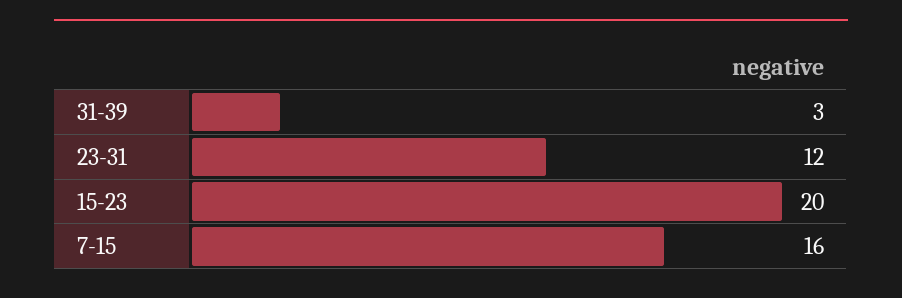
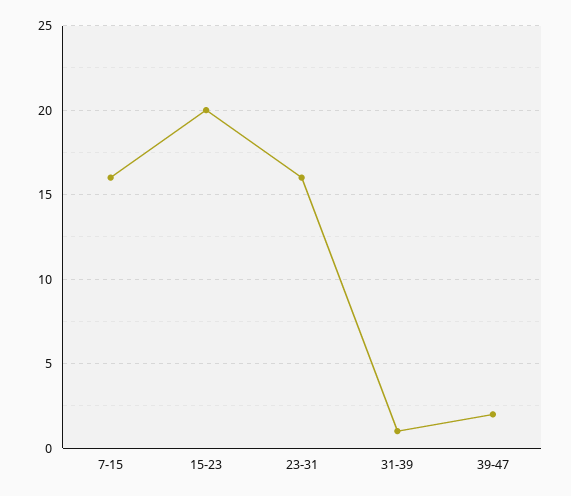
31-39: 3 -> 1
23-31: 12 -> 16
39-47: none -> 2

